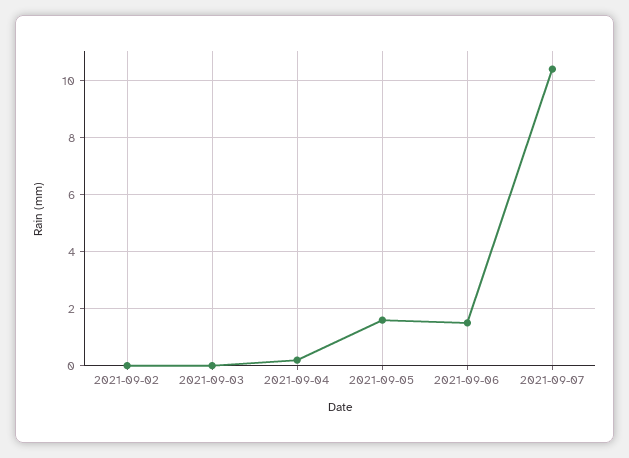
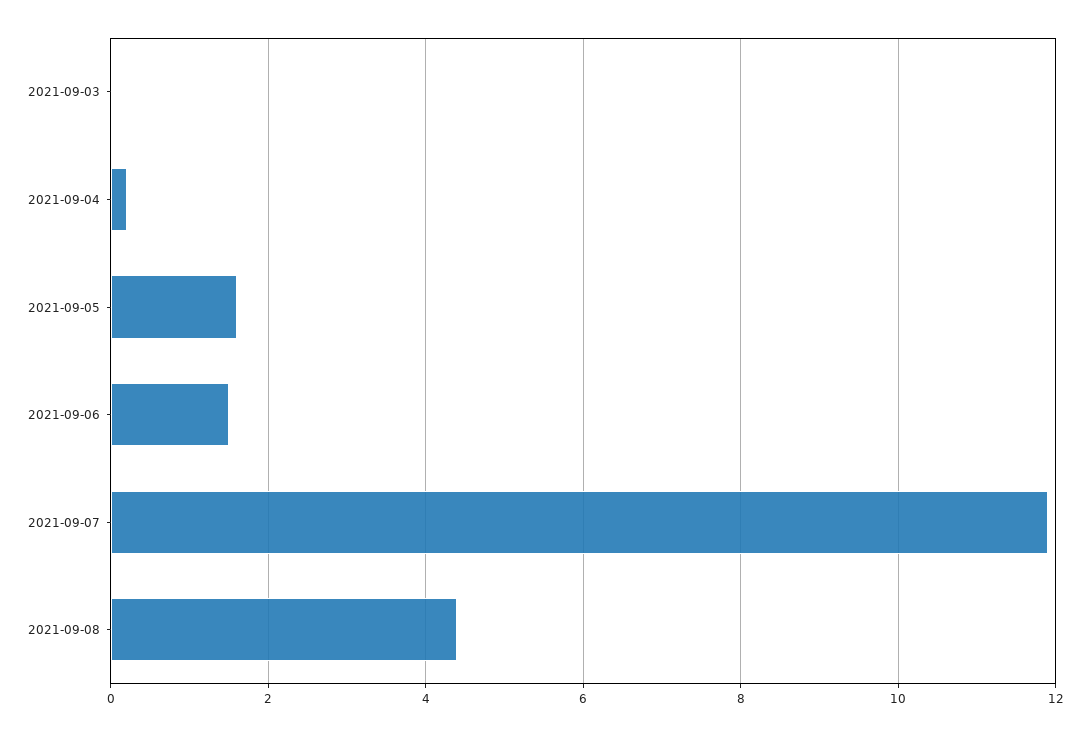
2021-09-02: 0 -> none
2021-09-07: 10.5 -> 12
2021-09-08: none -> 4.5

